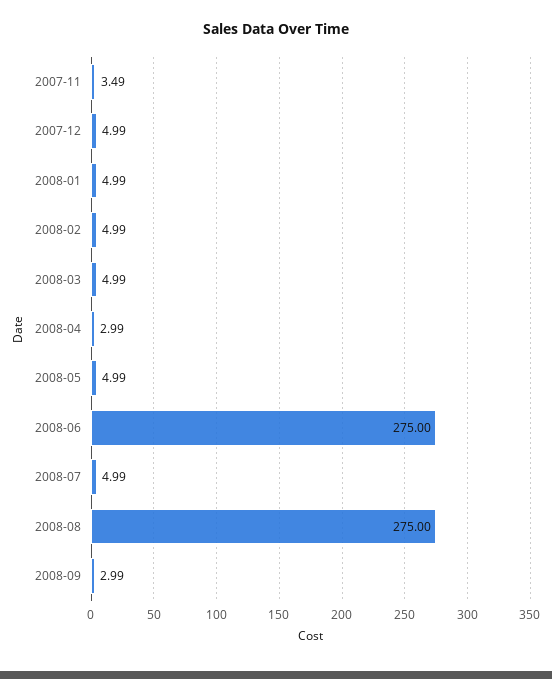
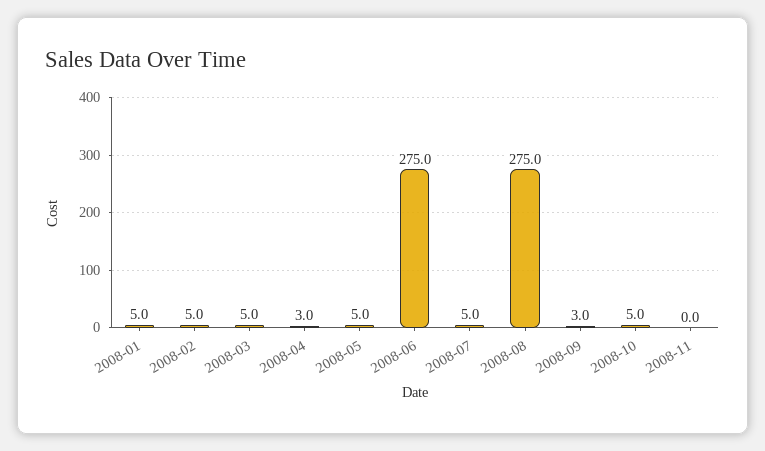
2007-11: 3.49 -> none
2007-12: 4.99 -> none
2008-10: none -> 5
2008-11: none -> 0

